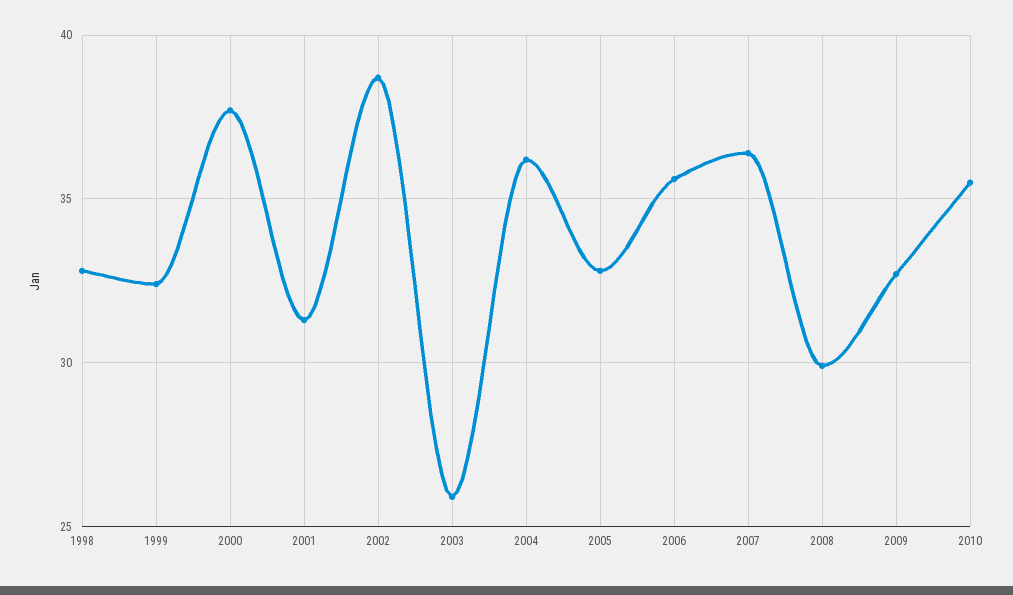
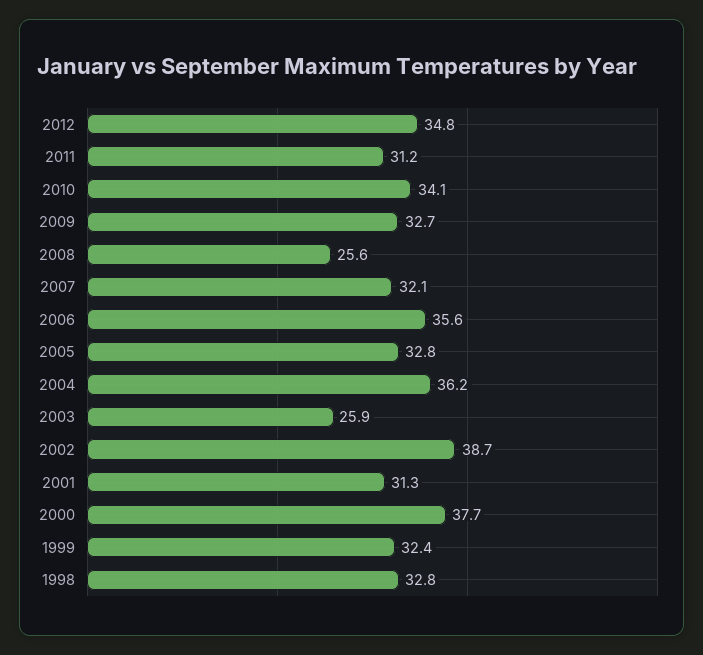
2007: 36.5 -> 32.1
2008: 30 -> 25.6
2010: 35.5 -> 34.1
2012: none -> 34.8
2011: none -> 31.2

